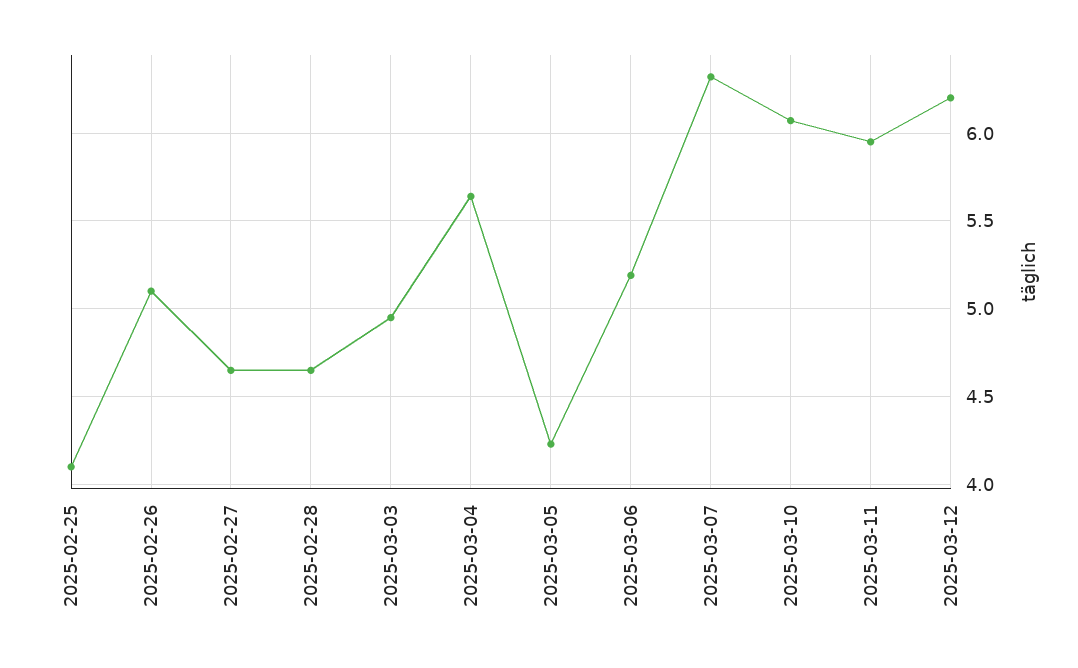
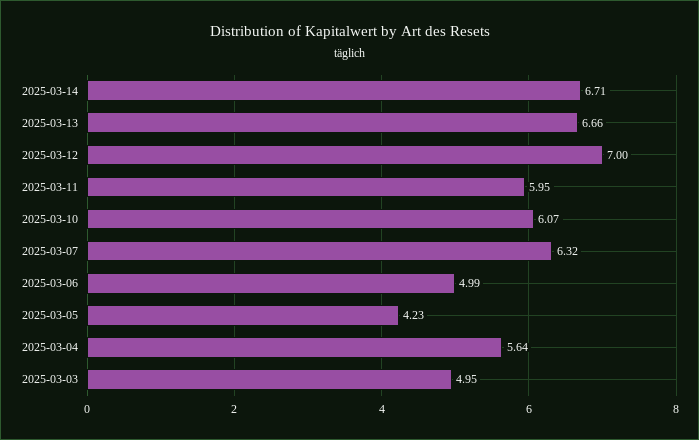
2025-02-25: 4.1 -> none
2025-02-26: 5.1 -> none
2025-02-27: 4.65 -> none
2025-02-28: 4.65 -> none
2025-03-06: 5.2 -> 4.99
2025-03-12: 6.2 -> 7
2025-03-14: none -> 6.71
2025-03-13: none -> 6.66

